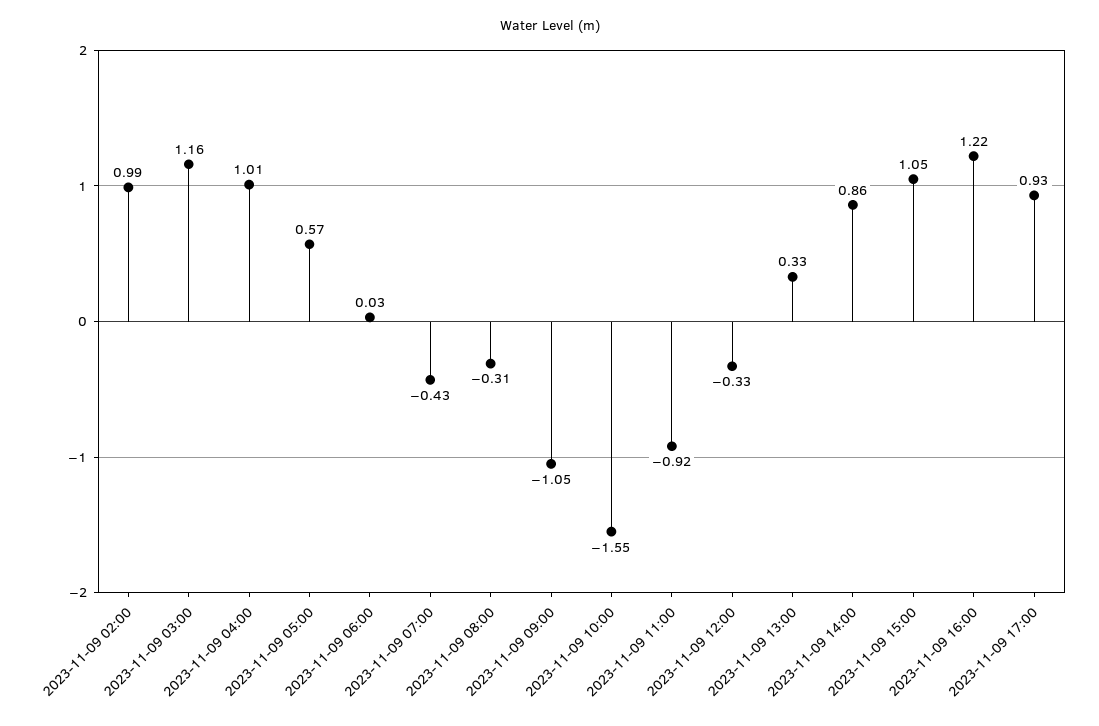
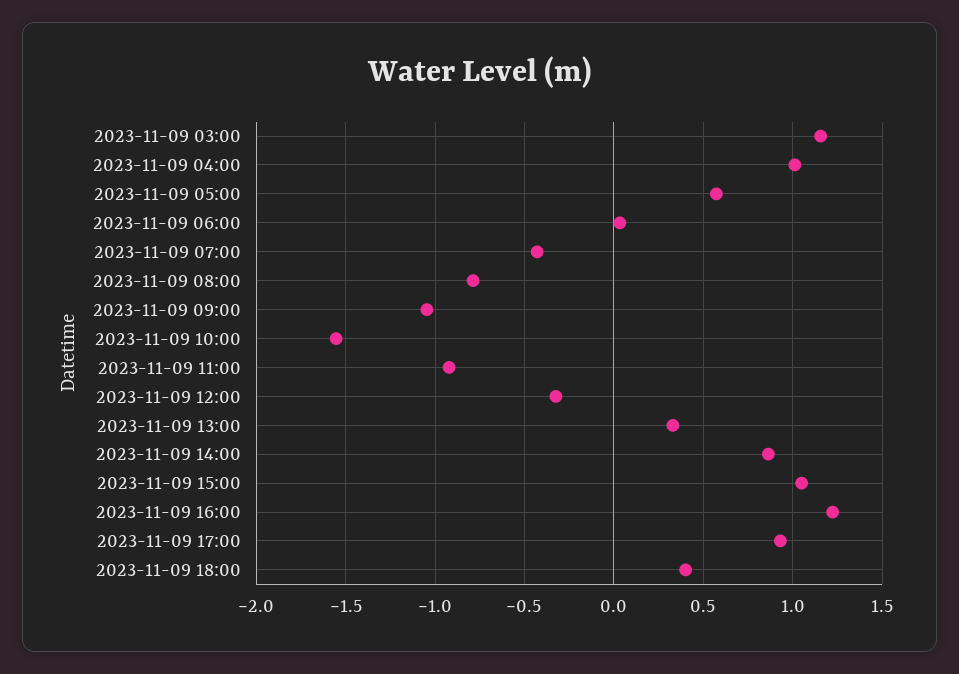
2023-11-09 02:00: 0.99 -> none
2023-11-09 08:00: -0.31 -> -0.8
2023-11-09 18:00: none -> 0.4

